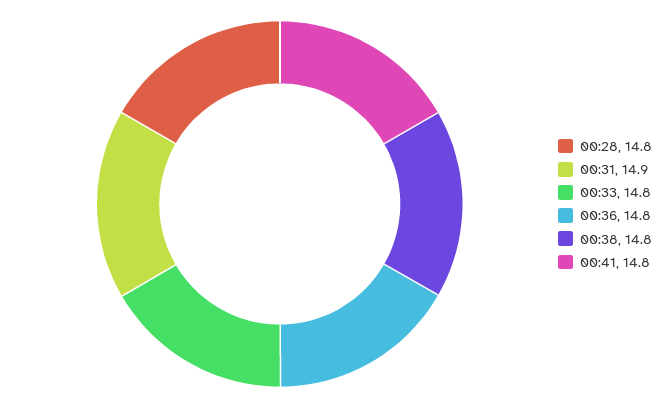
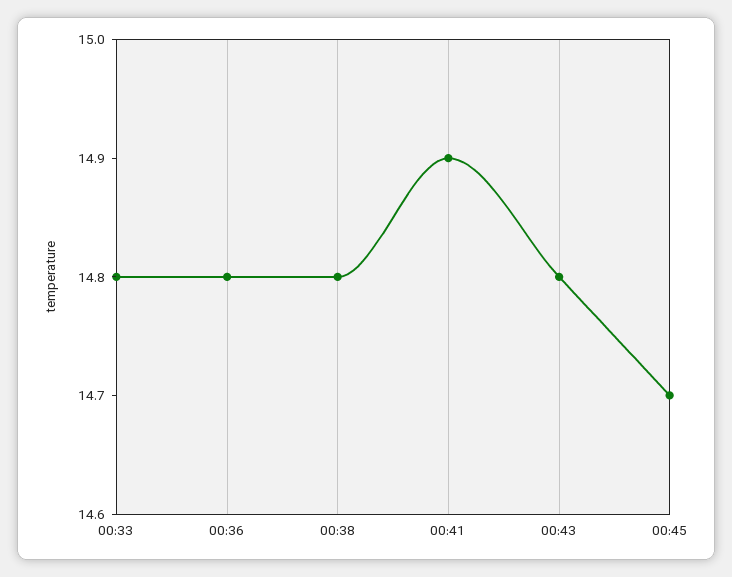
00:28: 14.8 -> none
00:31: 14.9 -> none
00:41: 14.8 -> 14.9
00:43: none -> 14.8
00:45: none -> 14.7

